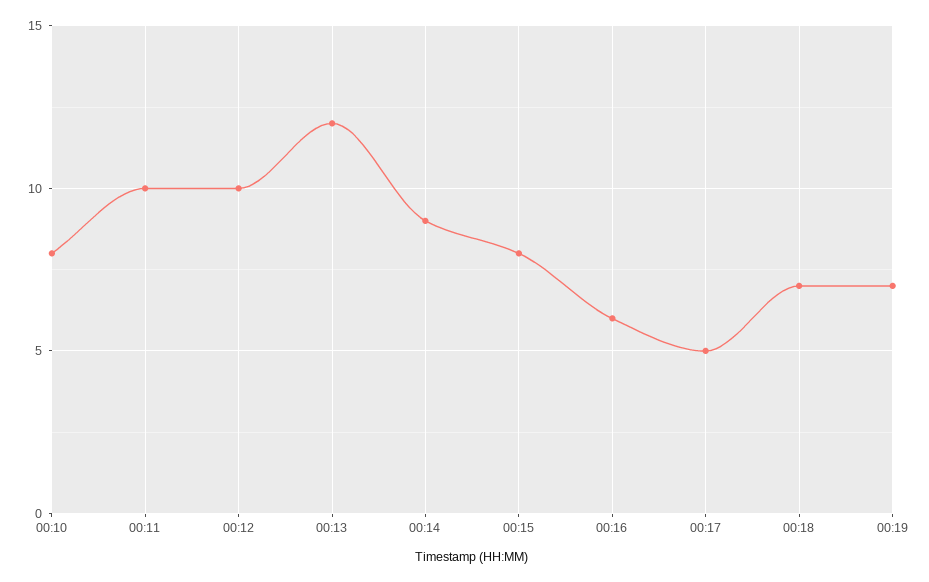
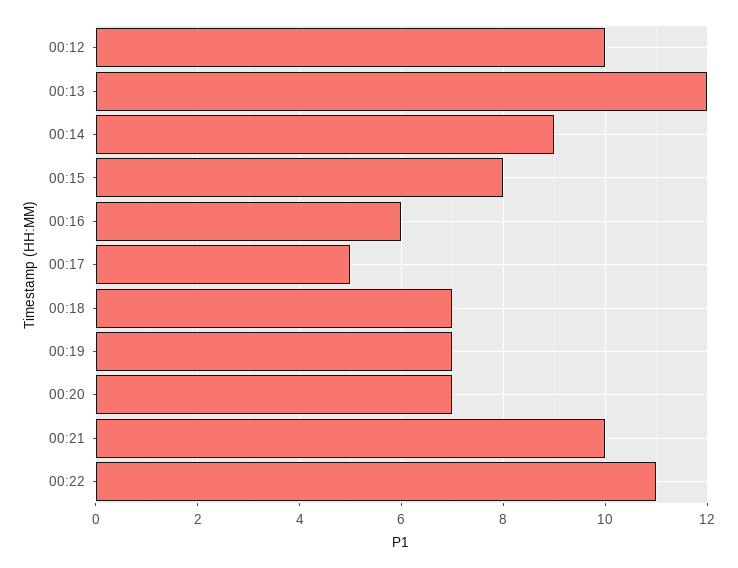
00:10: 8 -> none
00:11: 10 -> none
00:20: none -> 7
00:21: none -> 10
00:22: none -> 11

